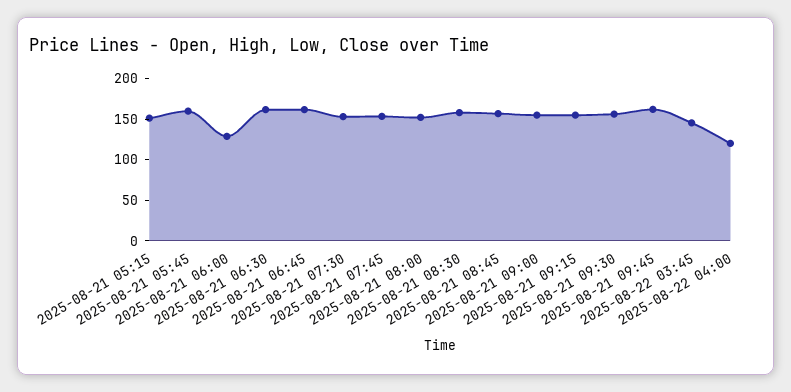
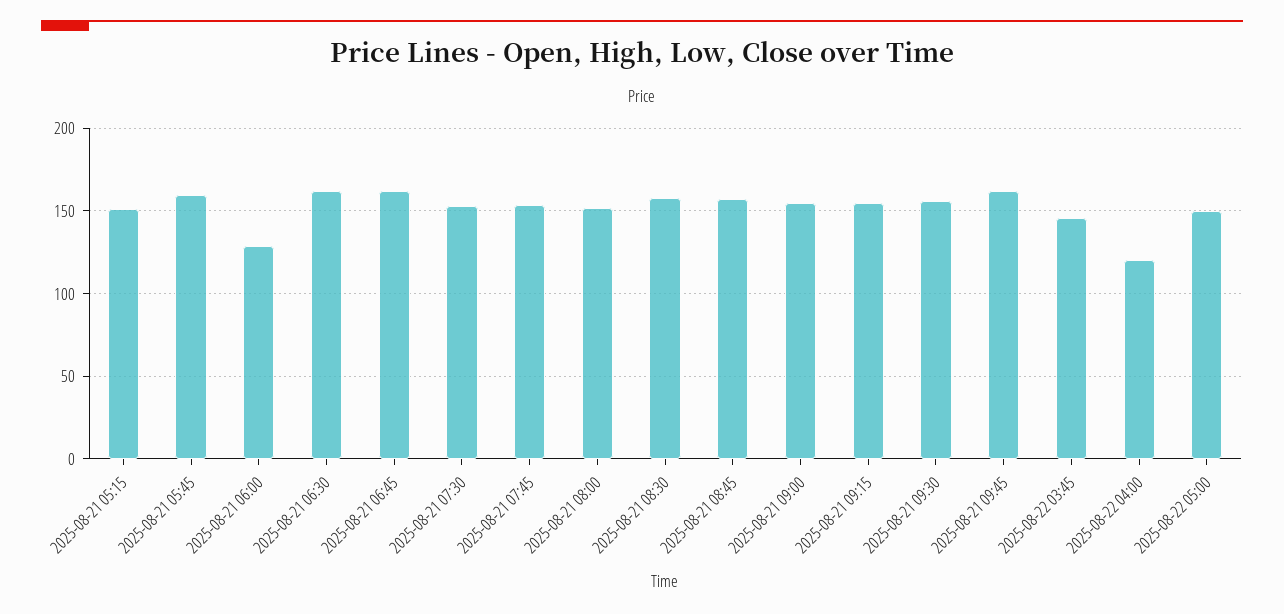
2025-08-22 05:00: none -> 150

